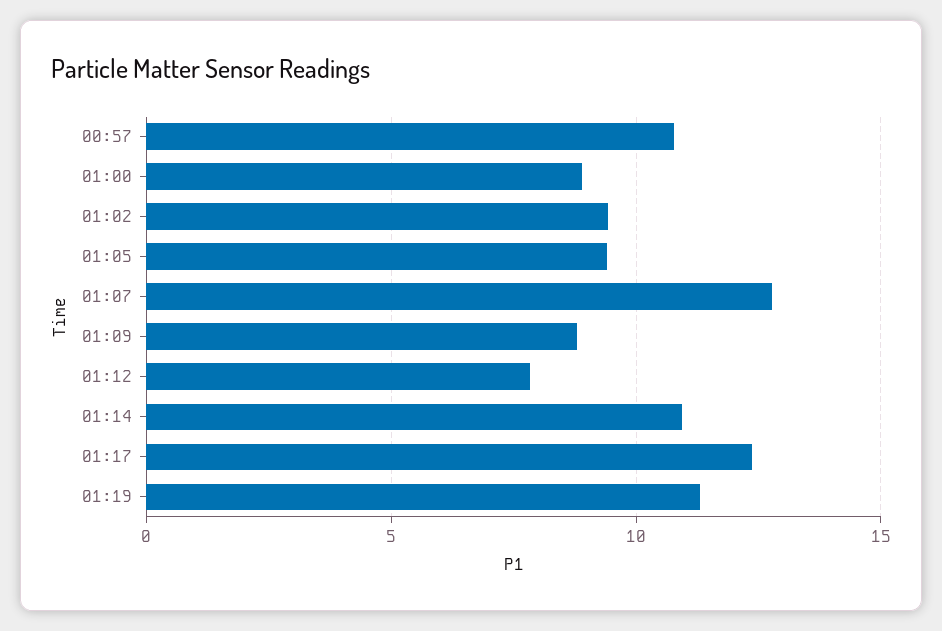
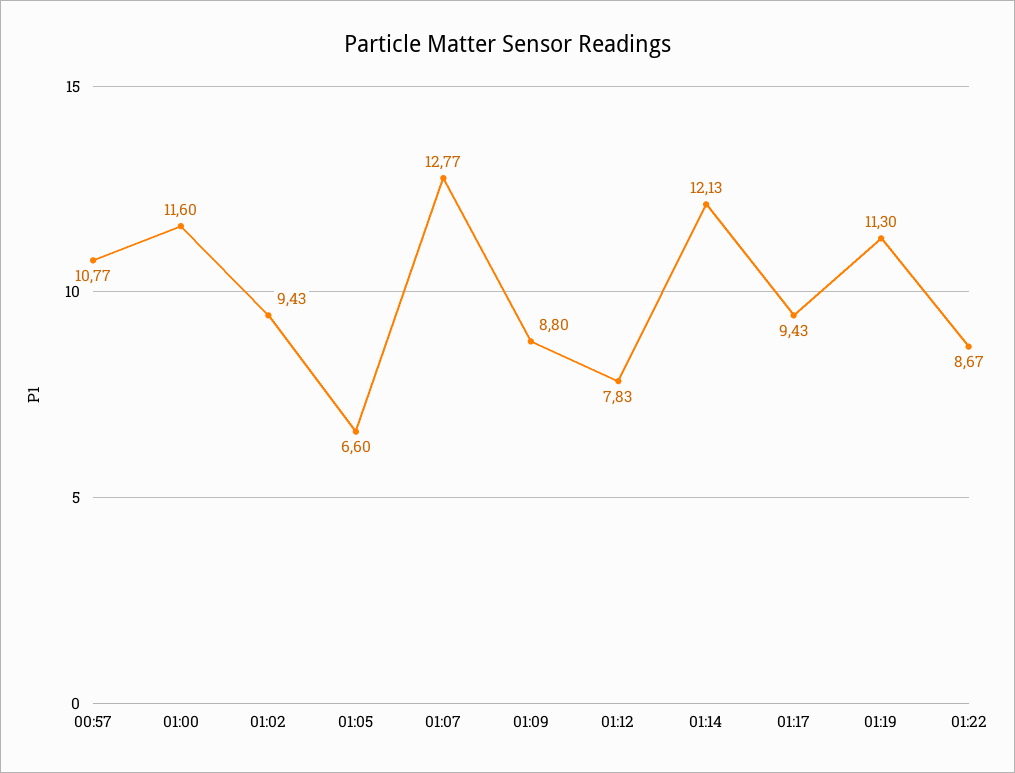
01:00: 9 -> 11.6
01:05: 9.5 -> 6.6
01:14: 11 -> 12.13
01:17: 12.5 -> 9.43
01:22: none -> 8.67

